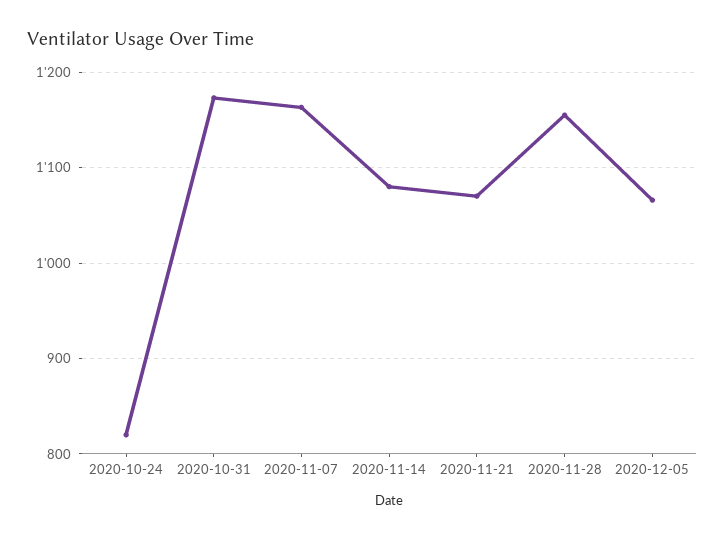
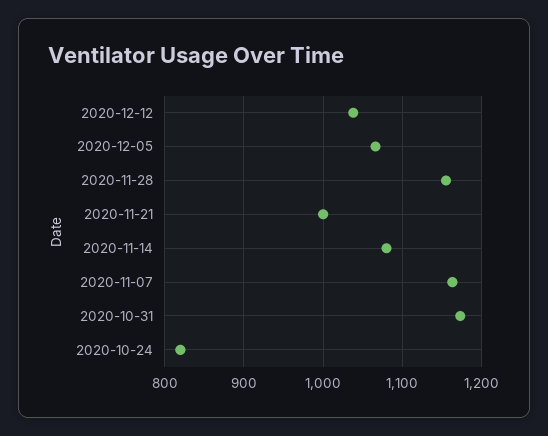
2020-11-21: 1070 -> 1000
2020-12-12: none -> 1040

